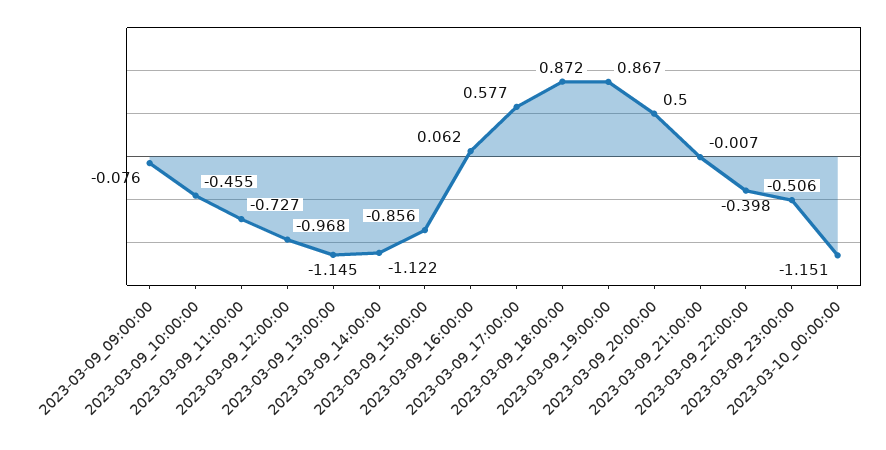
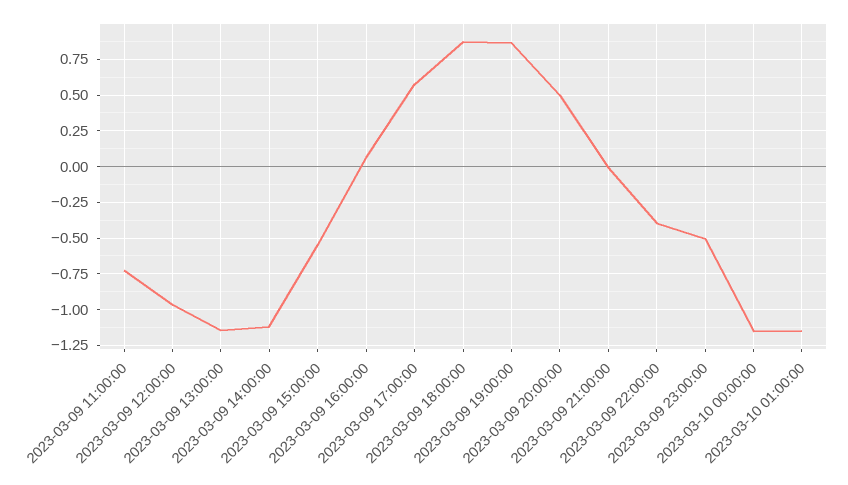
2023-03-09_09:00:00: -0.076 -> none
2023-03-09_10:00:00: -0.455 -> none
2023-03-09_15:00:00: -0.856 -> -0.55
2023-03-10 01:00:00: none -> -1.15

